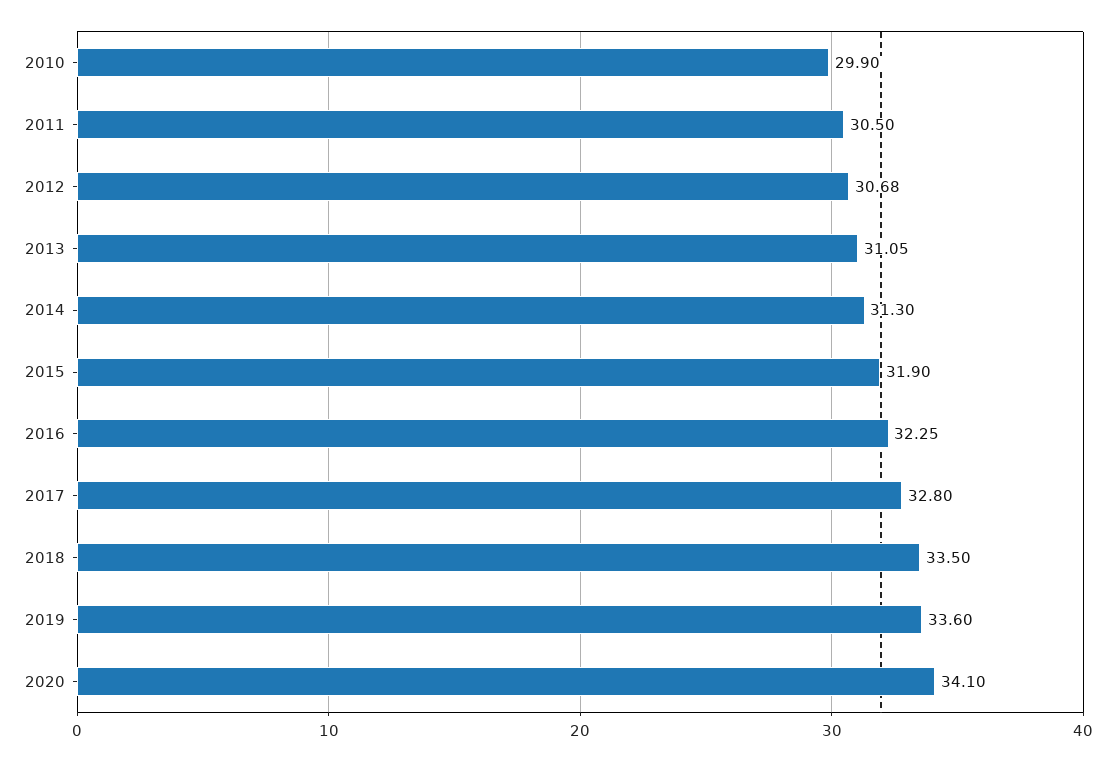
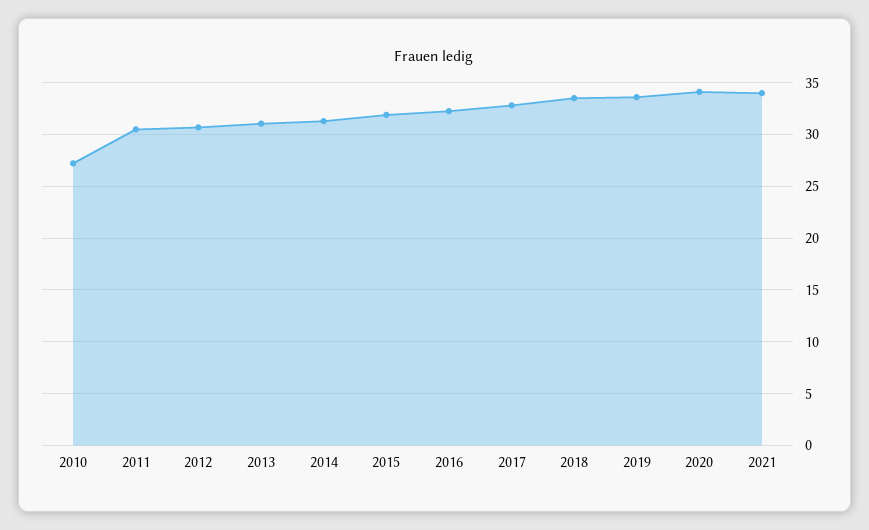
2010: 29.9 -> 27
2021: none -> 34

